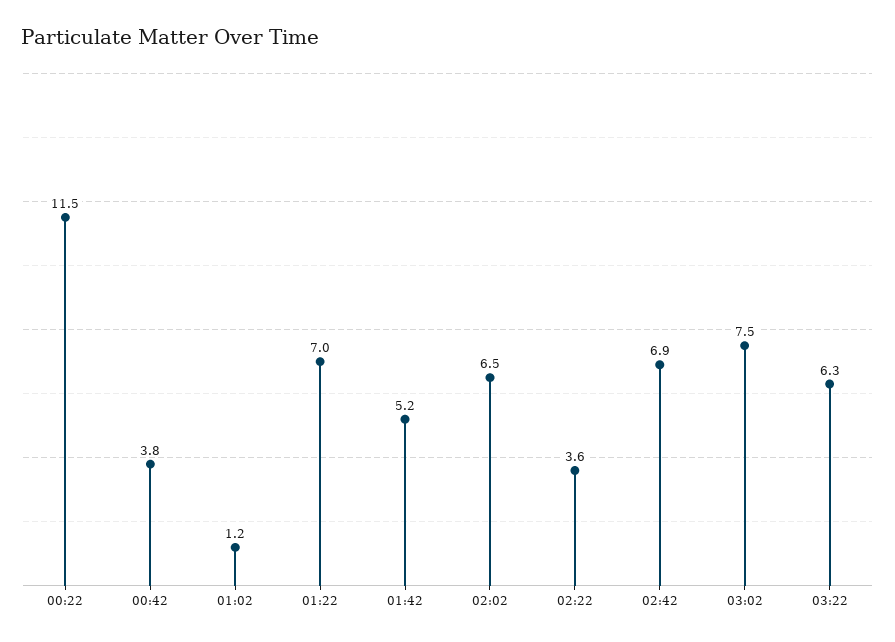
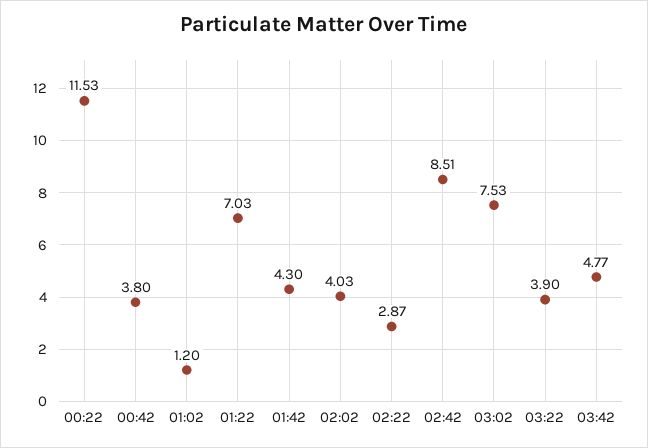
01:42: 5.2 -> 4.3
02:02: 6.5 -> 4.03
02:22: 3.6 -> 2.87
02:42: 6.9 -> 8.51
03:22: 6.3 -> 3.9
03:42: none -> 4.77

